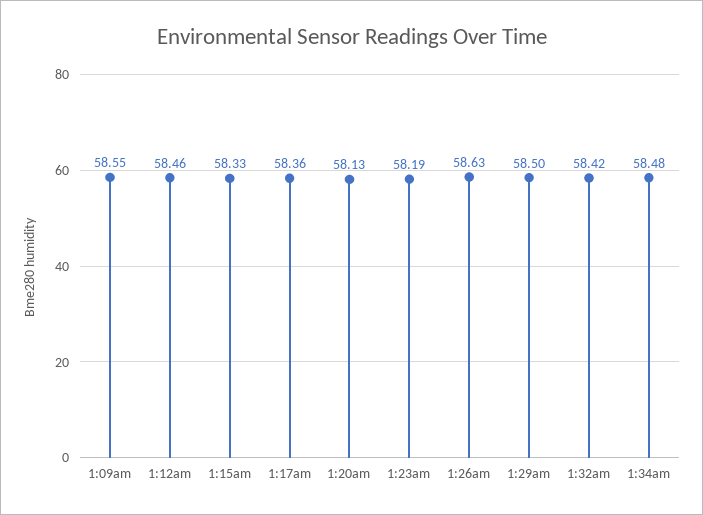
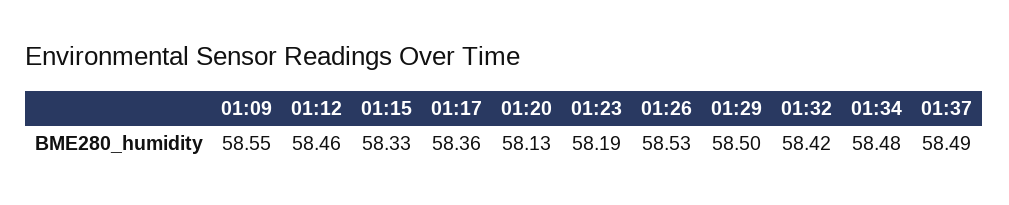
1:26am: 58.63 -> 58.53
01:37: none -> 58.49

